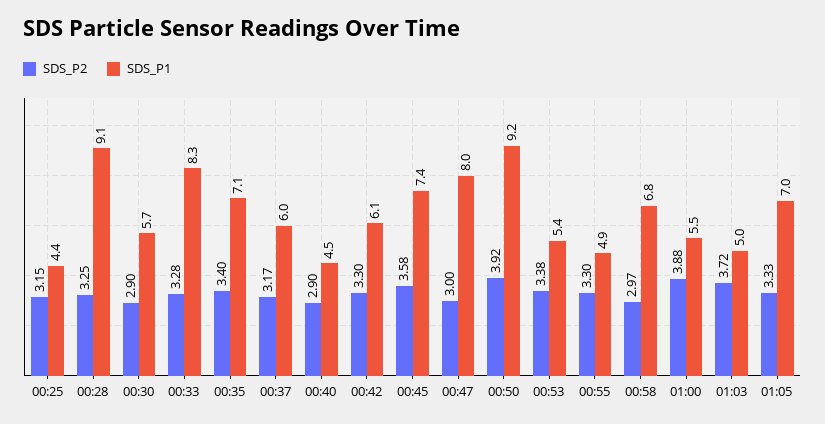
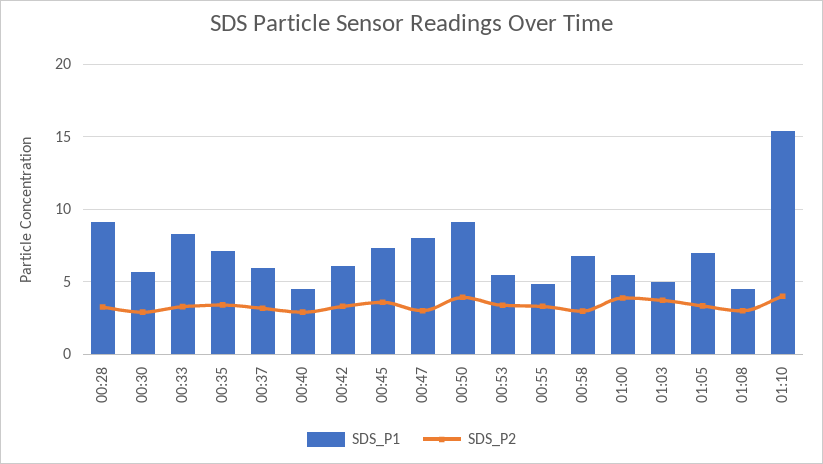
SDS_P2, 00:25: 3.15 -> none
SDS_P1, 00:25: 4.4 -> none
SDS_P1, 01:08: none -> 4.5
SDS_P2, 01:08: none -> 3
SDS_P1, 01:10: none -> 15.5
SDS_P2, 01:10: none -> 4

